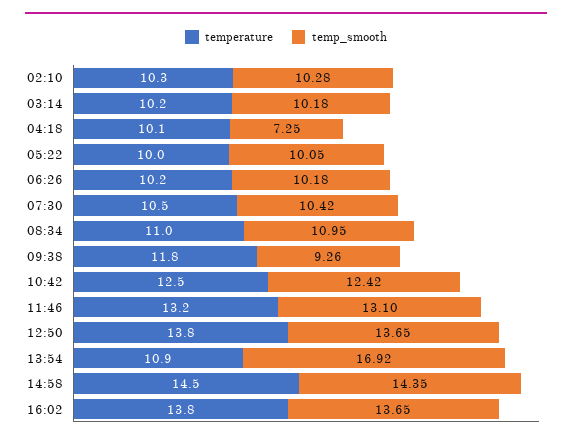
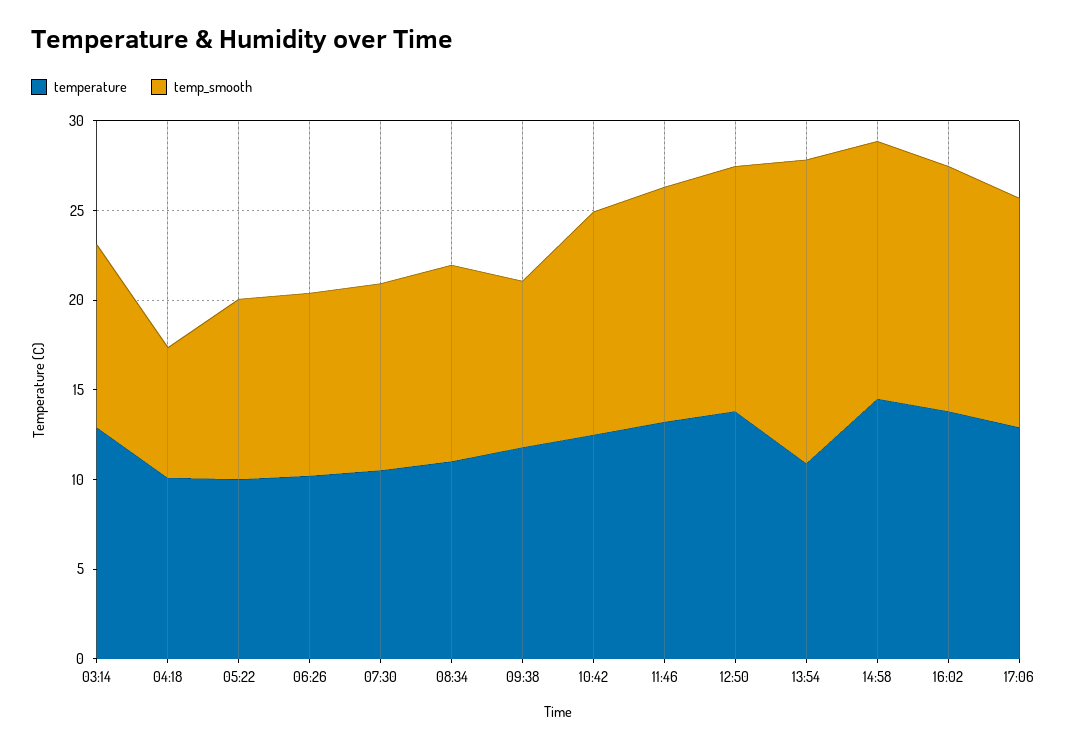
temperature, 02:10: 10.3 -> none
temp_smooth, 02:10: 10.28 -> none
temperature, 03:14: 10.2 -> 13
temperature, 17:06: none -> 13
temp_smooth, 17:06: none -> 13

